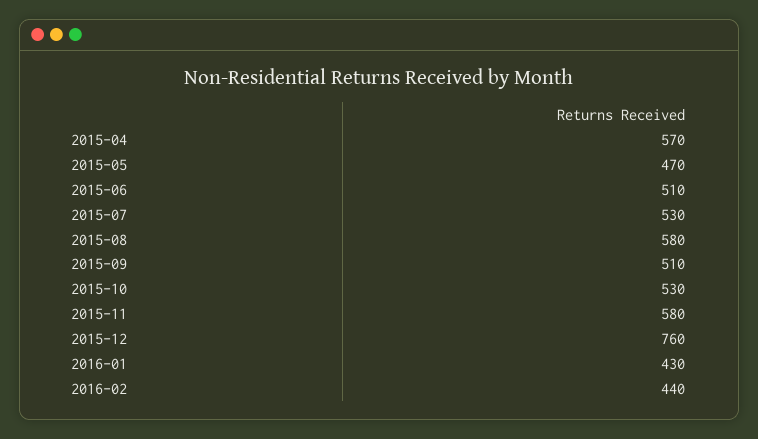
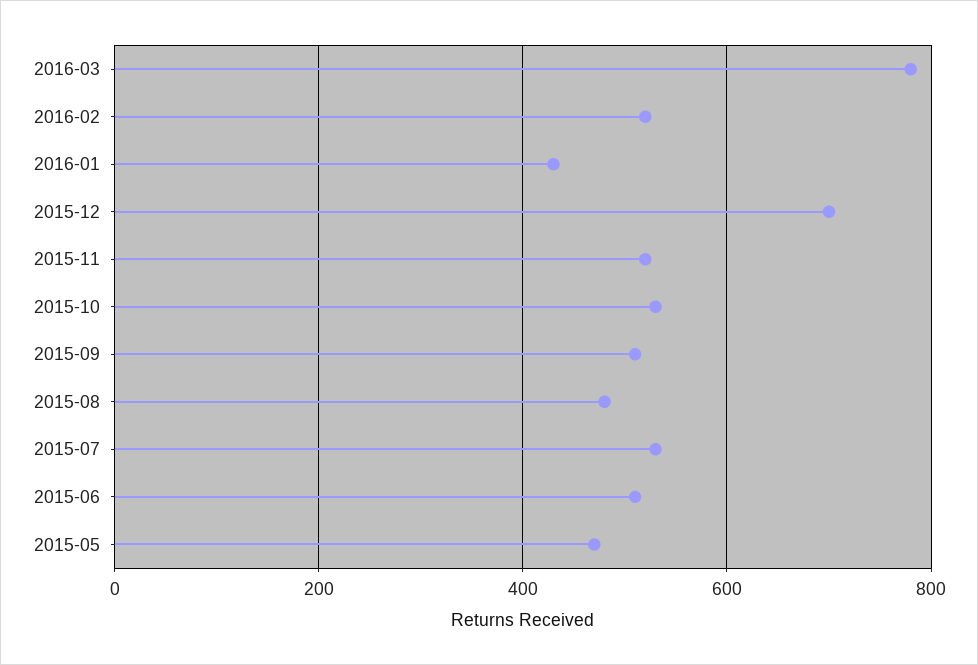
2015-04: 570 -> none
2015-08: 580 -> 480
2015-11: 580 -> 520
2015-12: 760 -> 700
2016-02: 440 -> 520
2016-03: none -> 780

